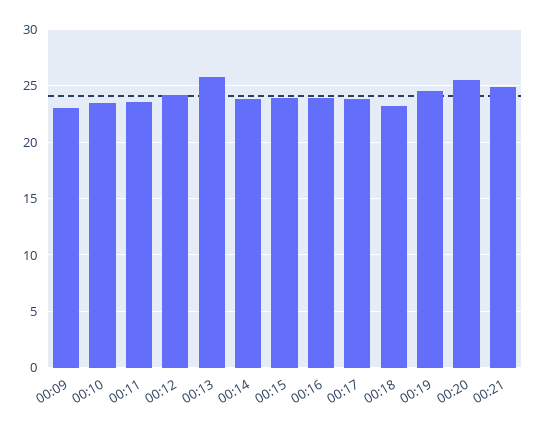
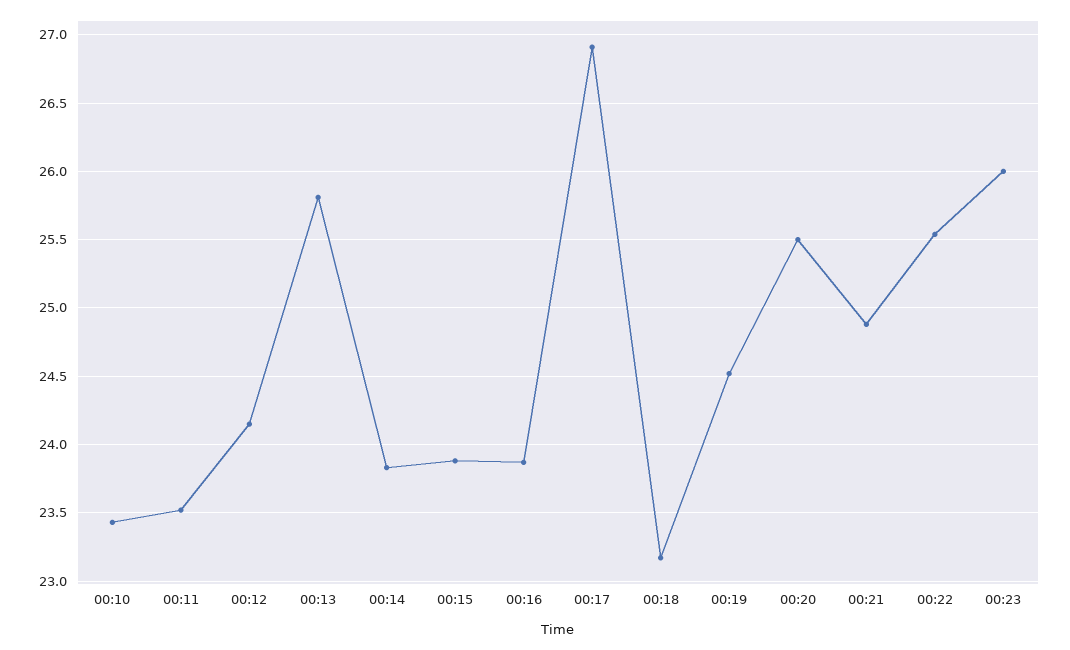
00:09: 23 -> none
00:17: 24 -> 26.9
00:22: none -> 25.55
00:23: none -> 26

